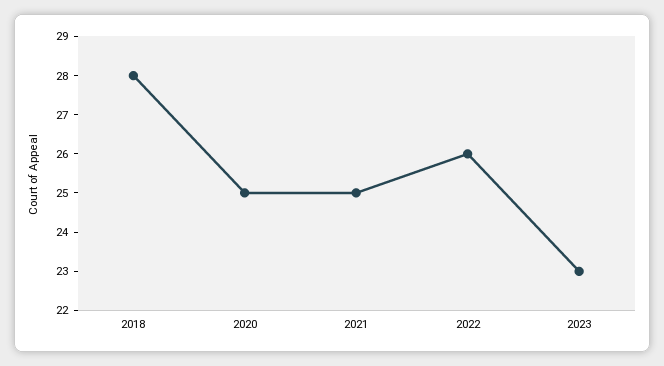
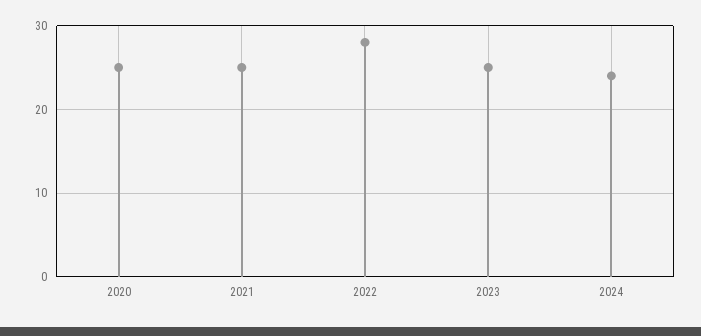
2018: 28 -> none
2022: 26 -> 28
2023: 23 -> 25
2024: none -> 24

